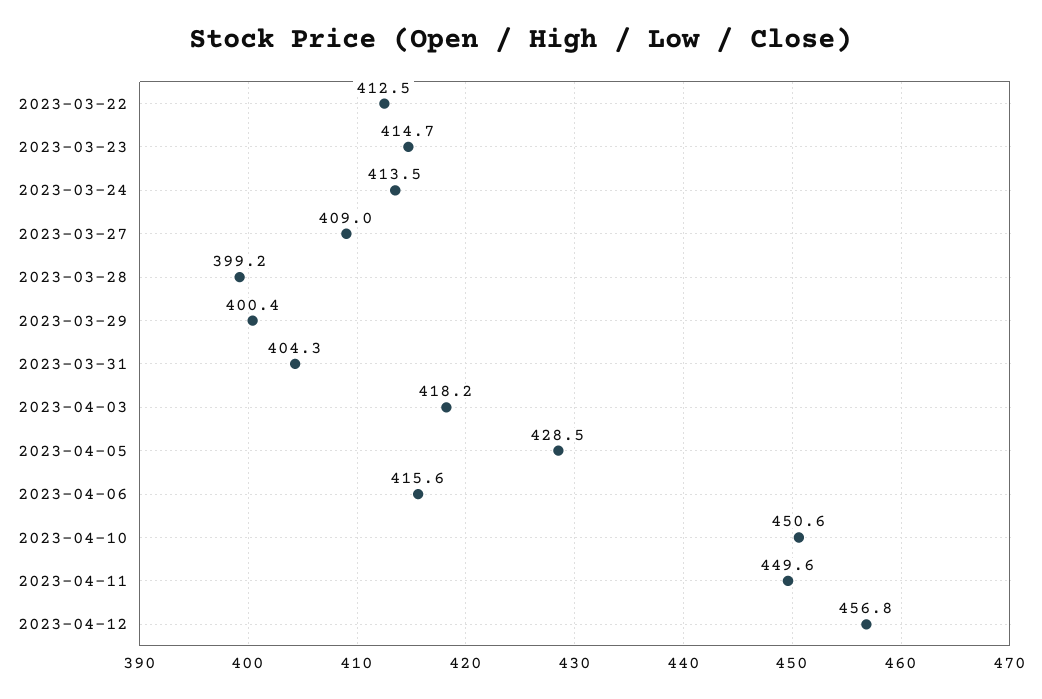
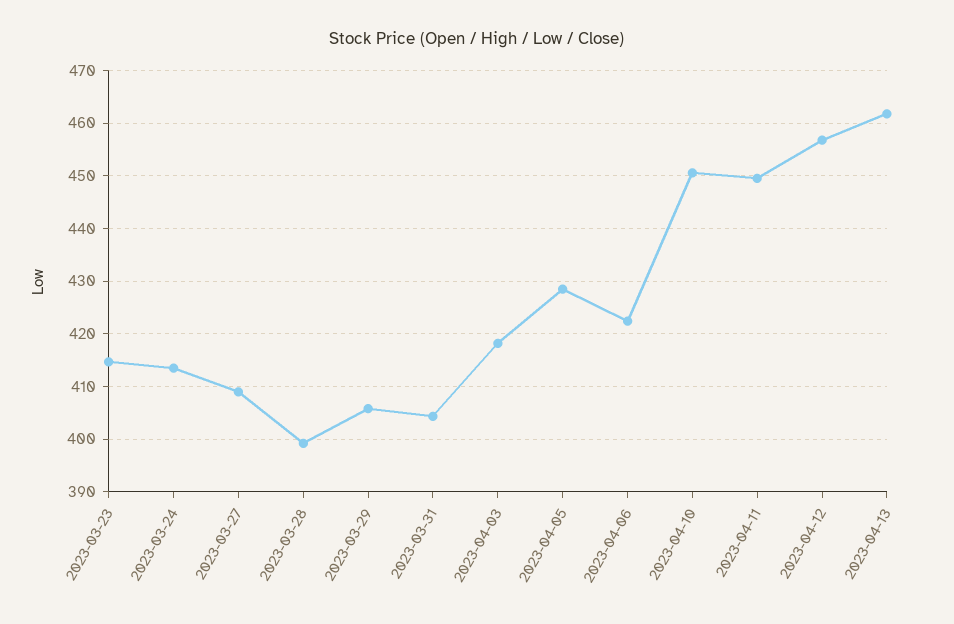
2023-03-22: 412.5 -> none
2023-03-29: 400.4 -> 406
2023-04-06: 415.6 -> 422
2023-04-13: none -> 462

